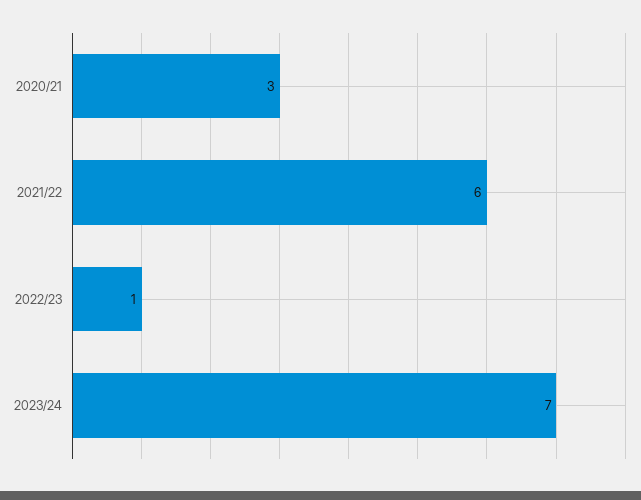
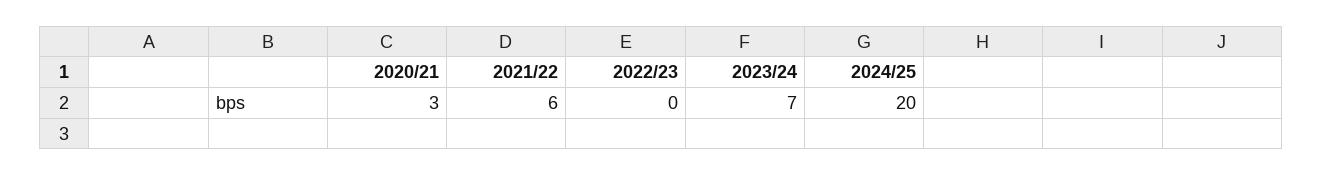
2022/23: 1 -> 0
2024/25: none -> 20

